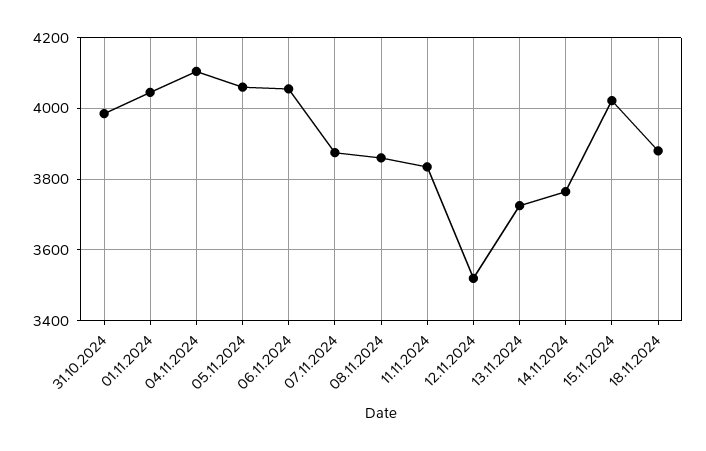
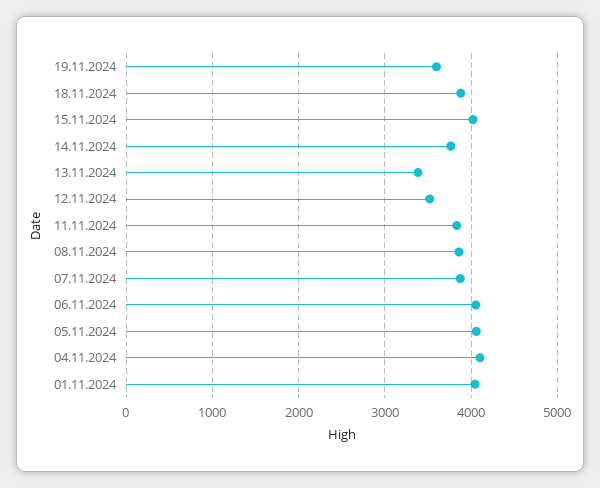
31.10.2024: 3980 -> none
13.11.2024: 3720 -> 3400
19.11.2024: none -> 3600

